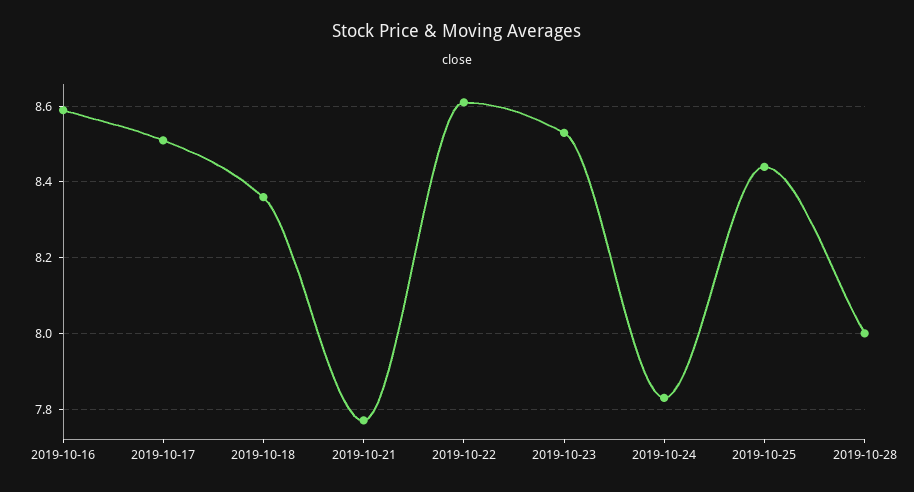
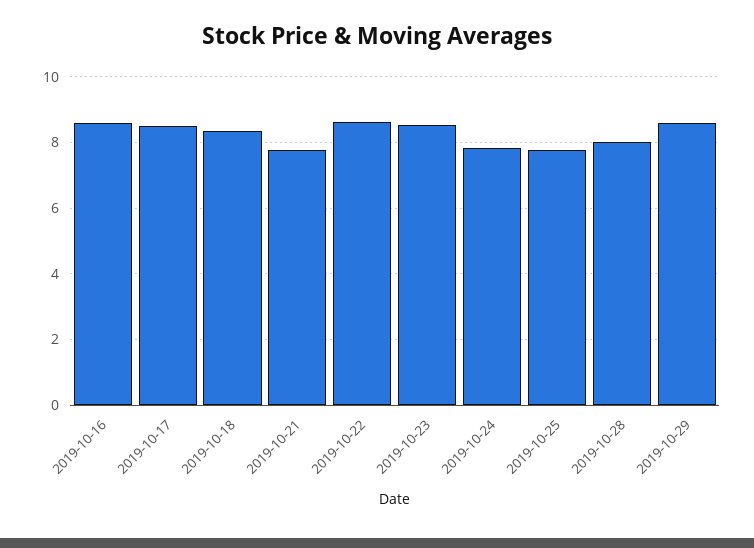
2019-10-25: 8.45 -> 7.8
2019-10-29: none -> 8.6

